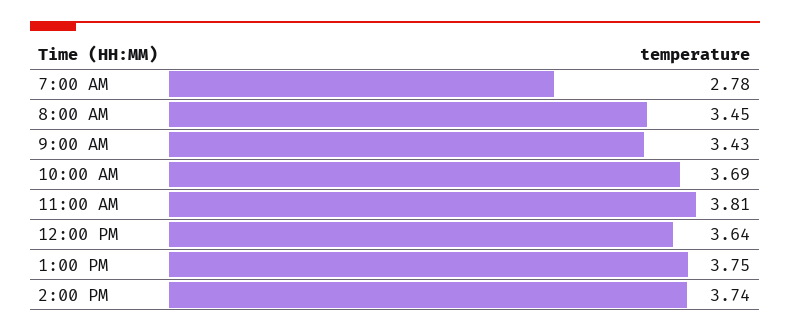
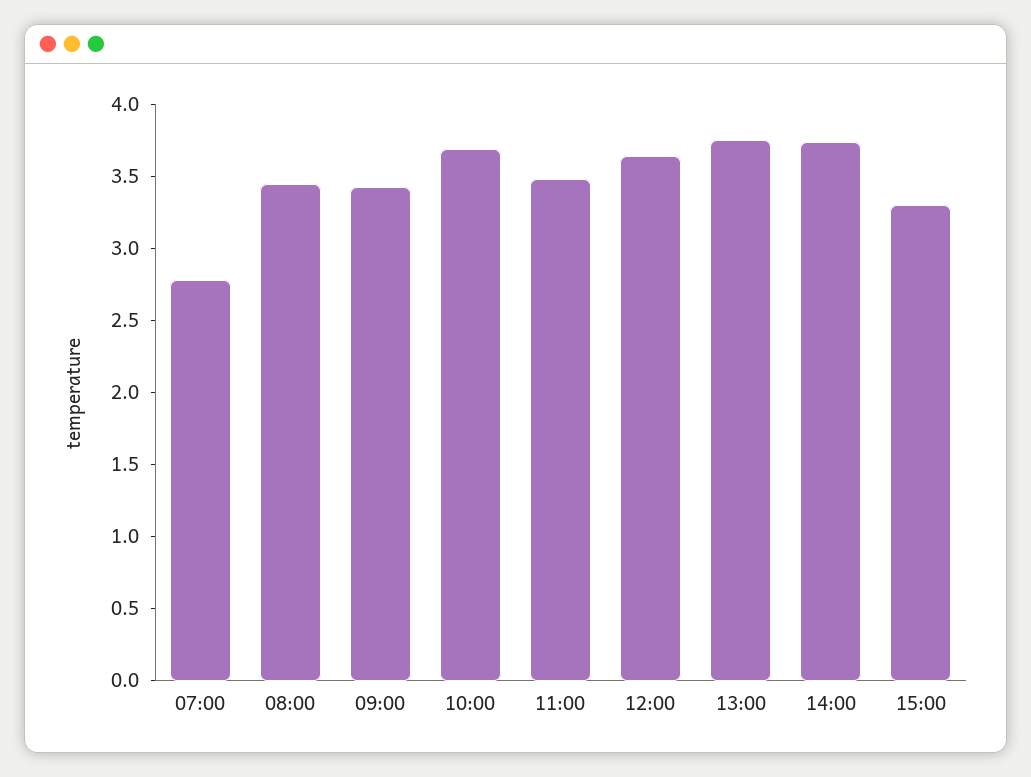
11:00 AM: 3.81 -> 3.5
15:00: none -> 3.3

